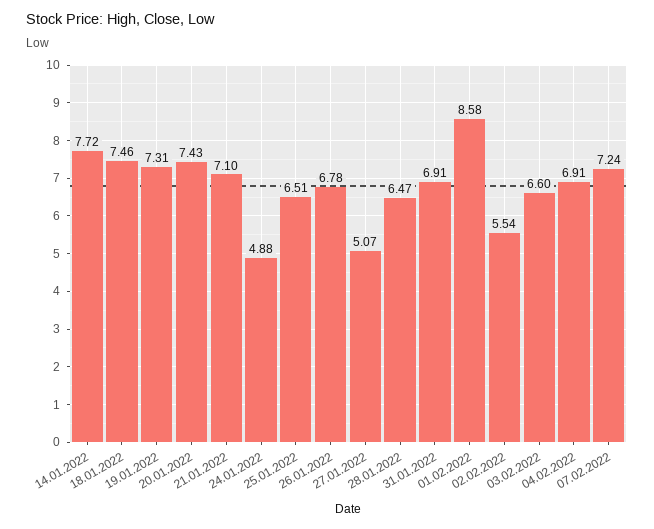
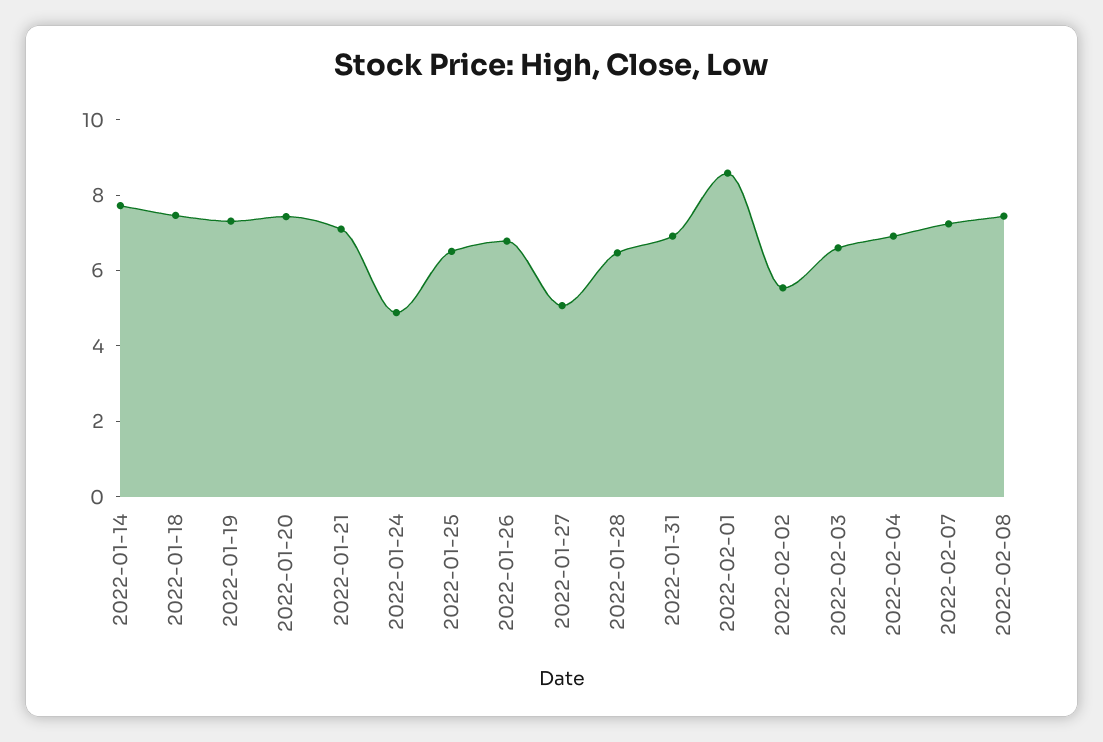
2022-02-08: none -> 7.5

